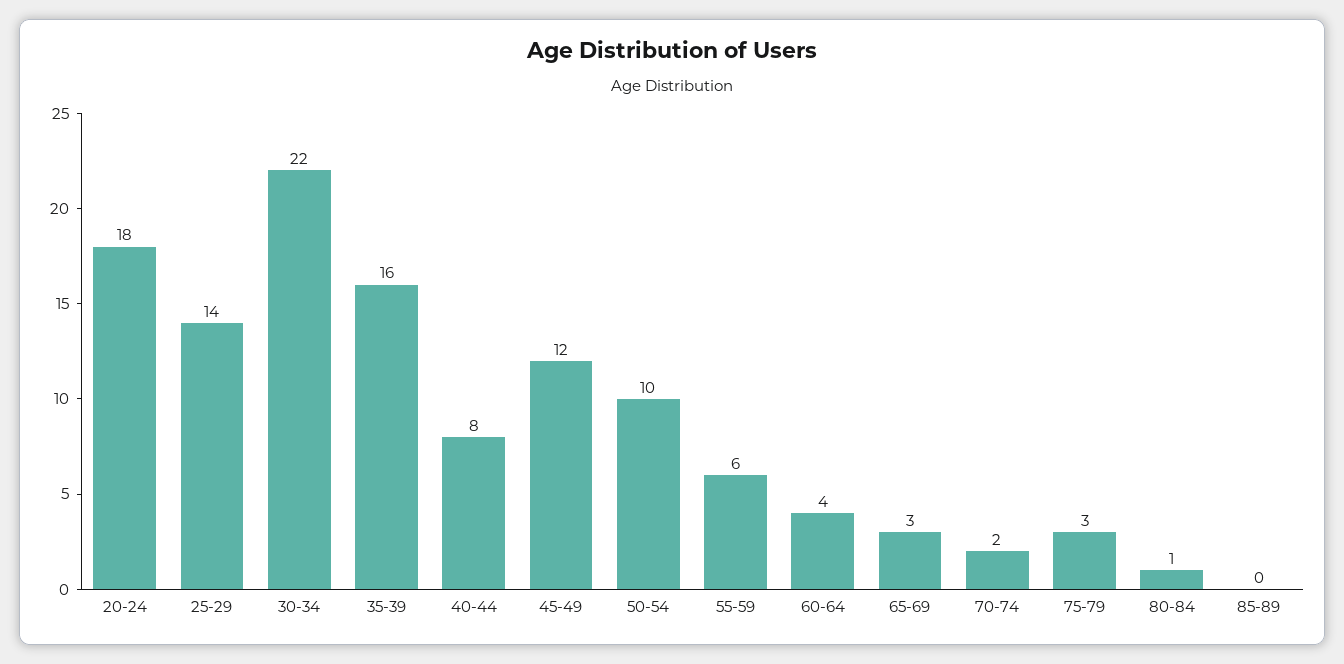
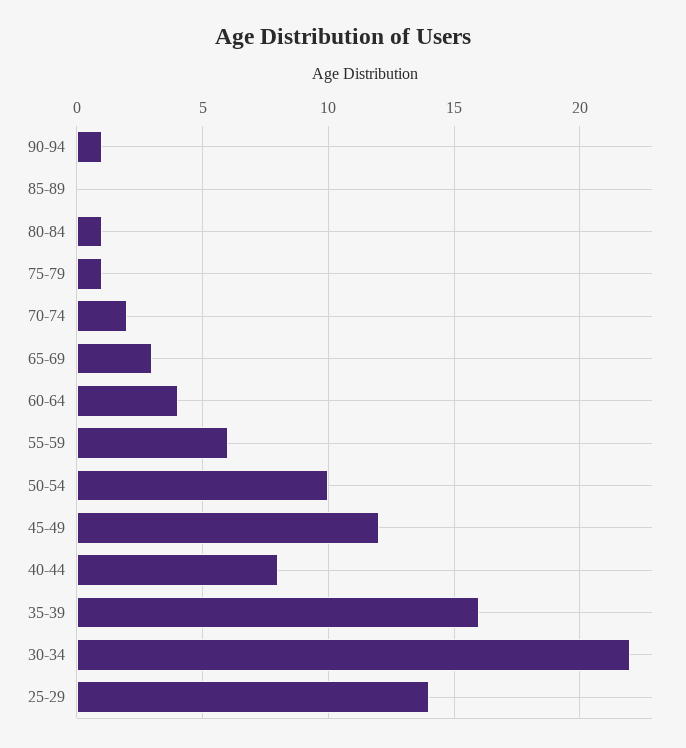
20-24: 18 -> none
75-79: 3 -> 1
90-94: none -> 1

